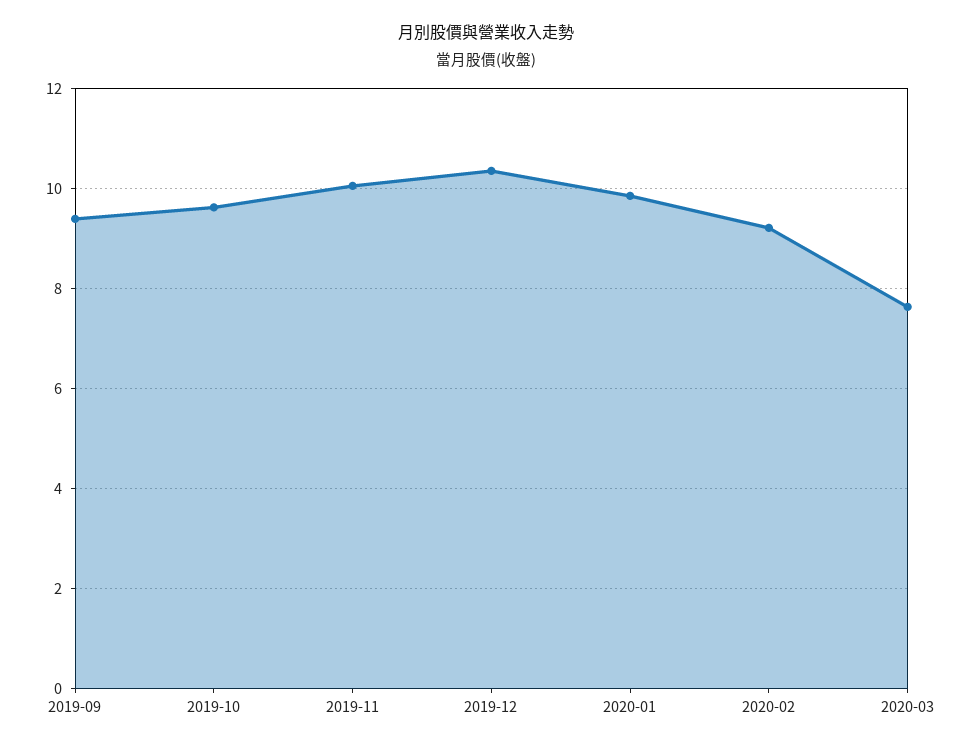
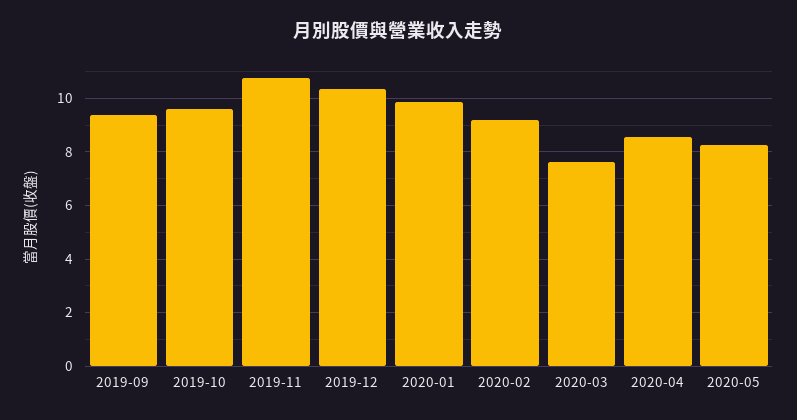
2019-11: 10 -> 10.75
2020-04: none -> 8.5
2020-05: none -> 8.25

